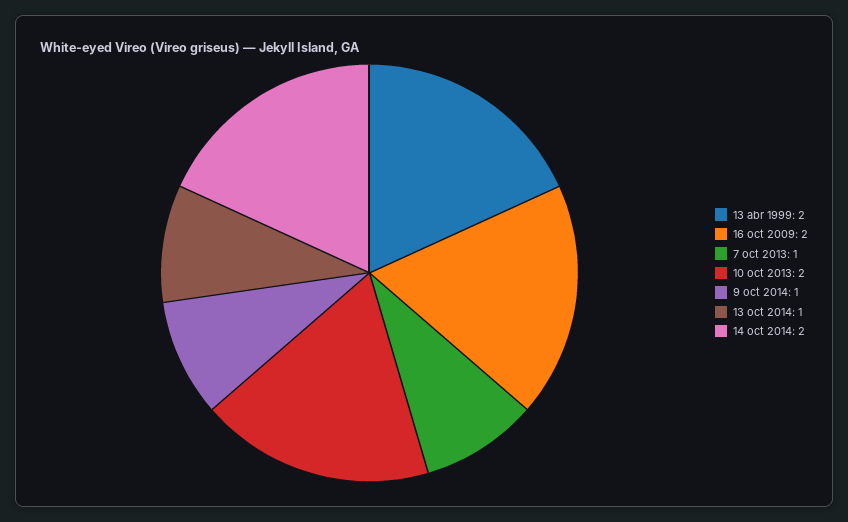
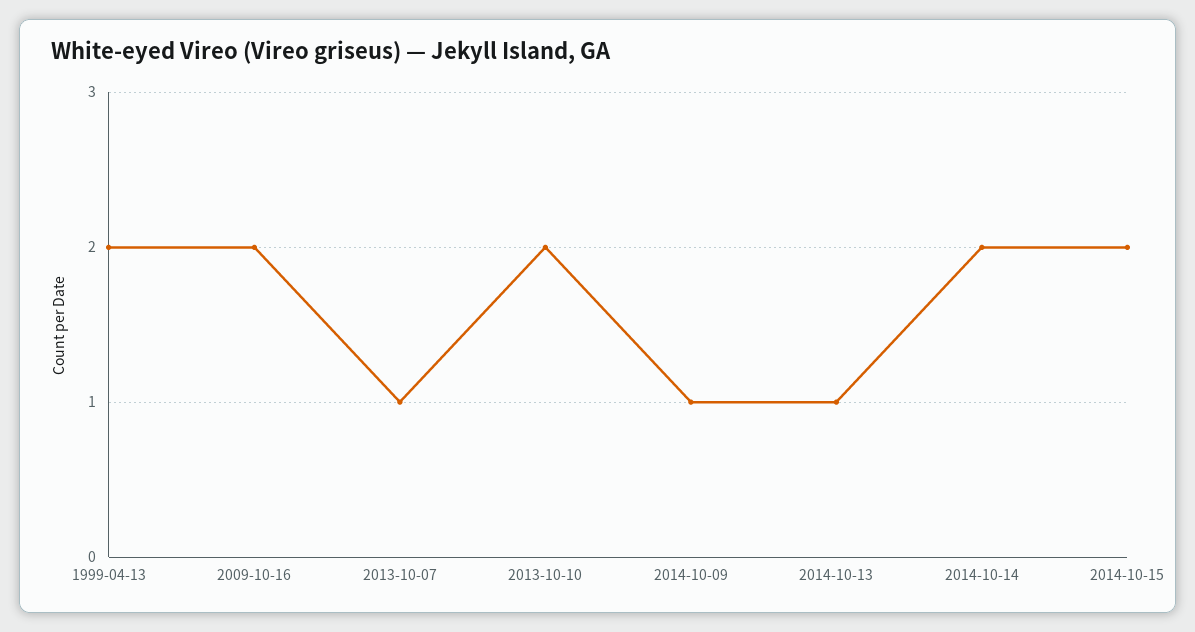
2014-10-15: none -> 2

